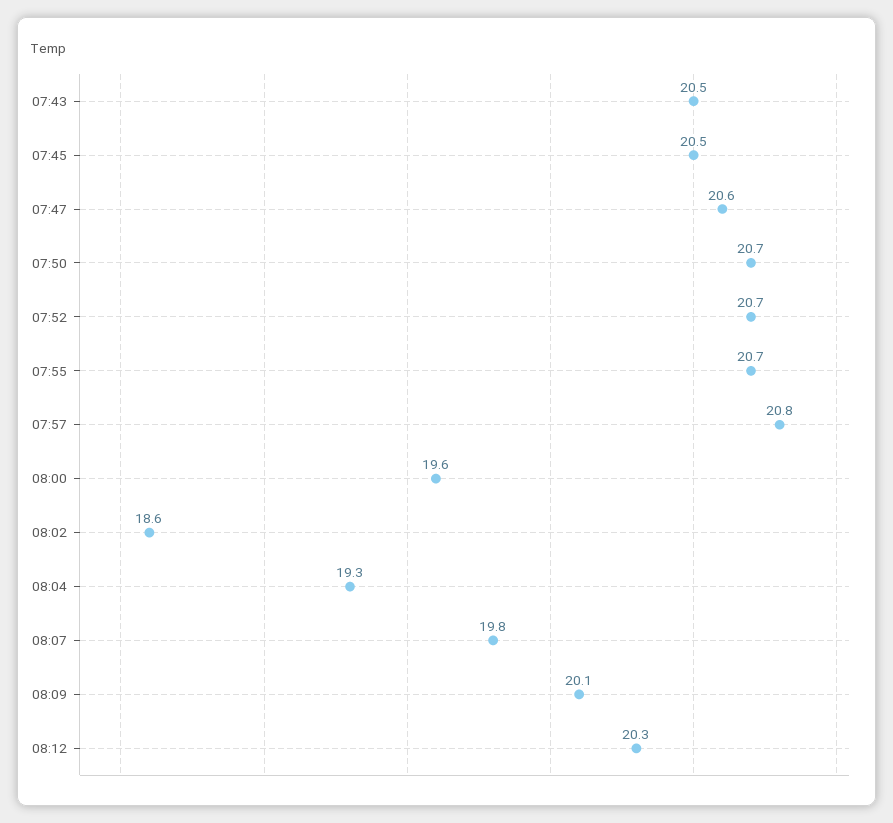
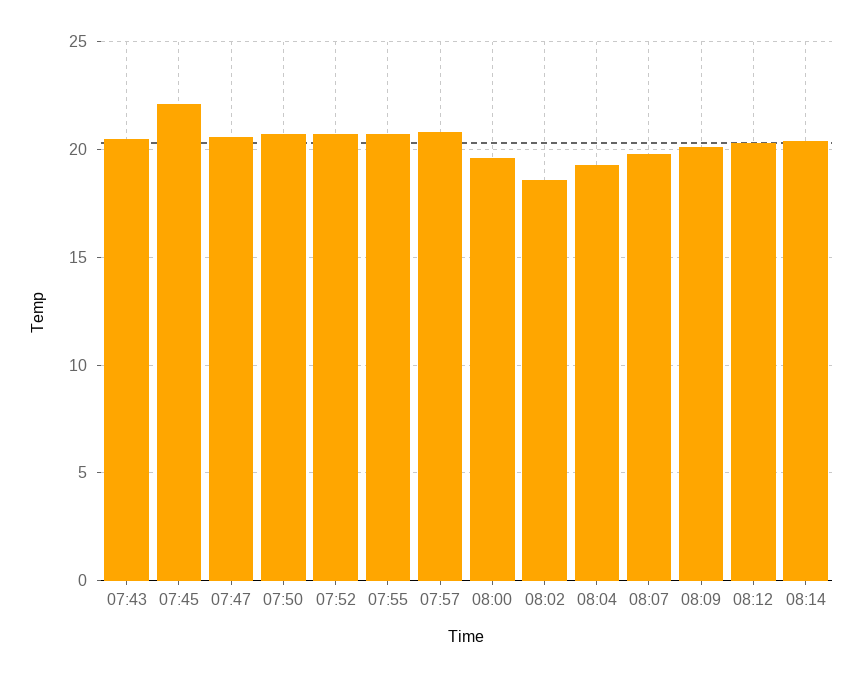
07:45: 20.5 -> 22
08:14: none -> 20.5

